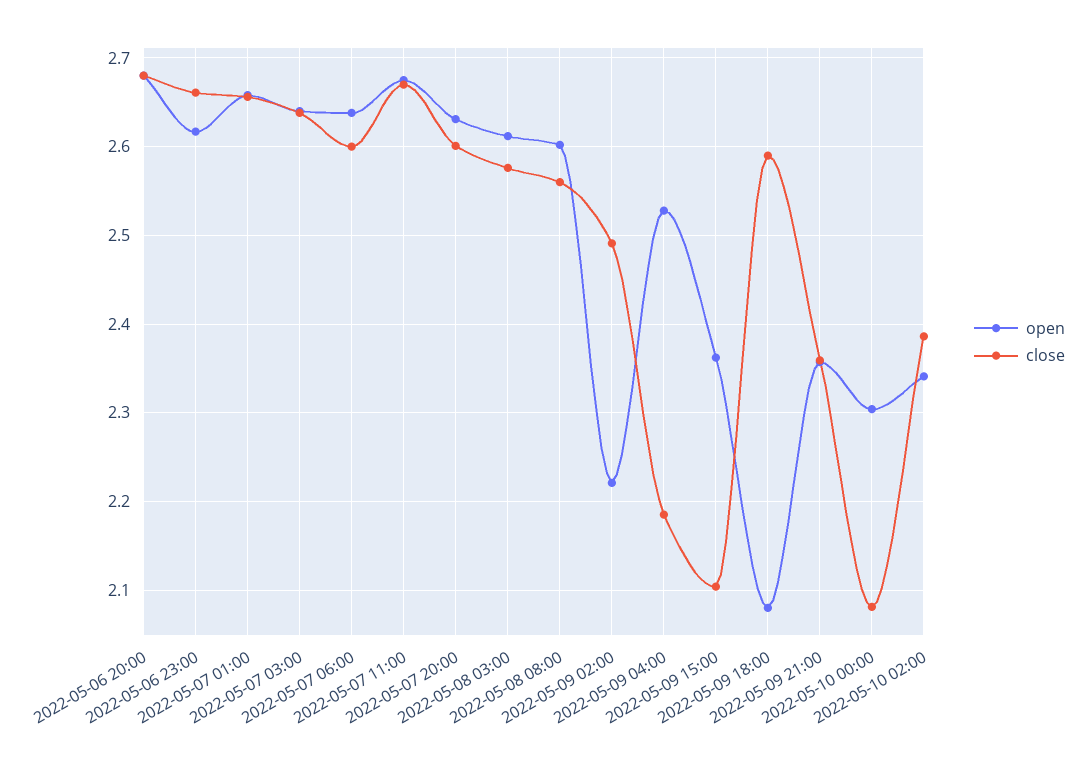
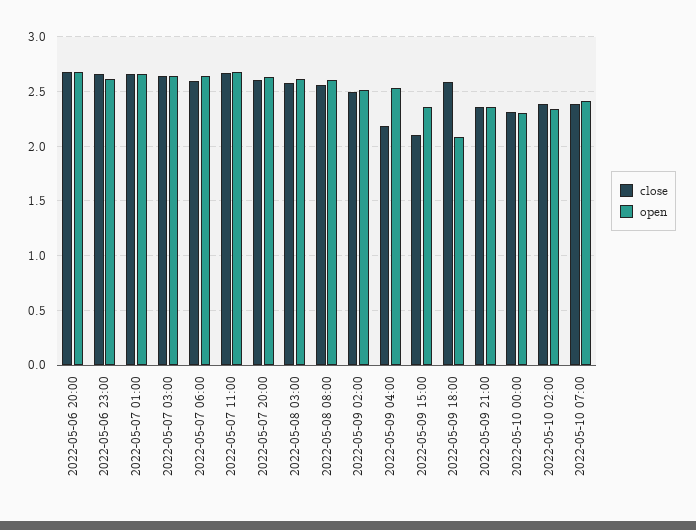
open, 2022-05-09 02:00: 2.22 -> 2.5
close, 2022-05-10 00:00: 2.08 -> 2.3
close, 2022-05-10 07:00: none -> 2.4
open, 2022-05-10 07:00: none -> 2.4

